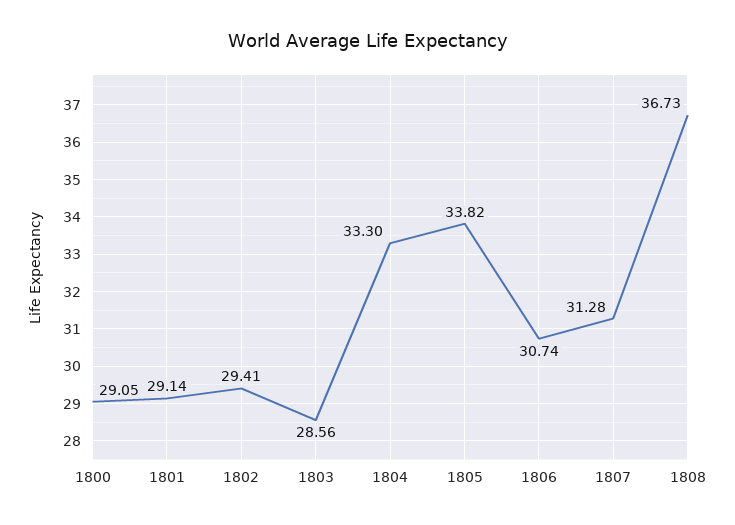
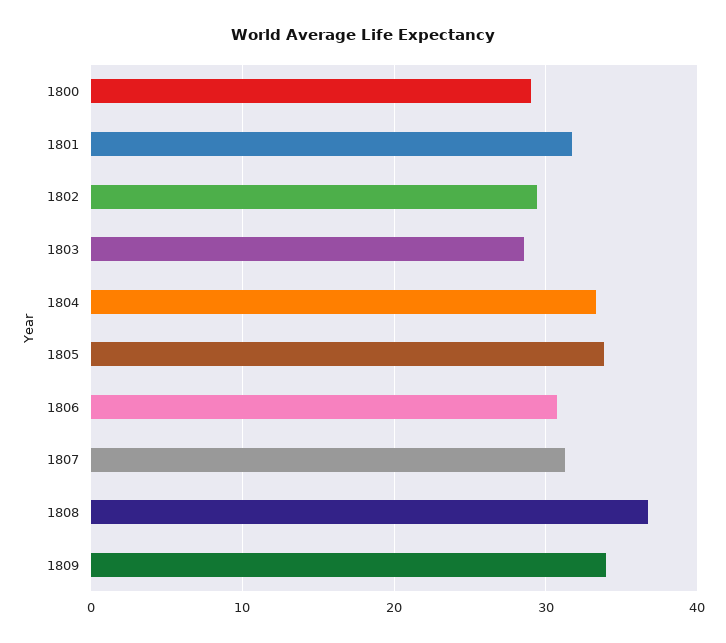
1801: 29.14 -> 32
1809: none -> 34

